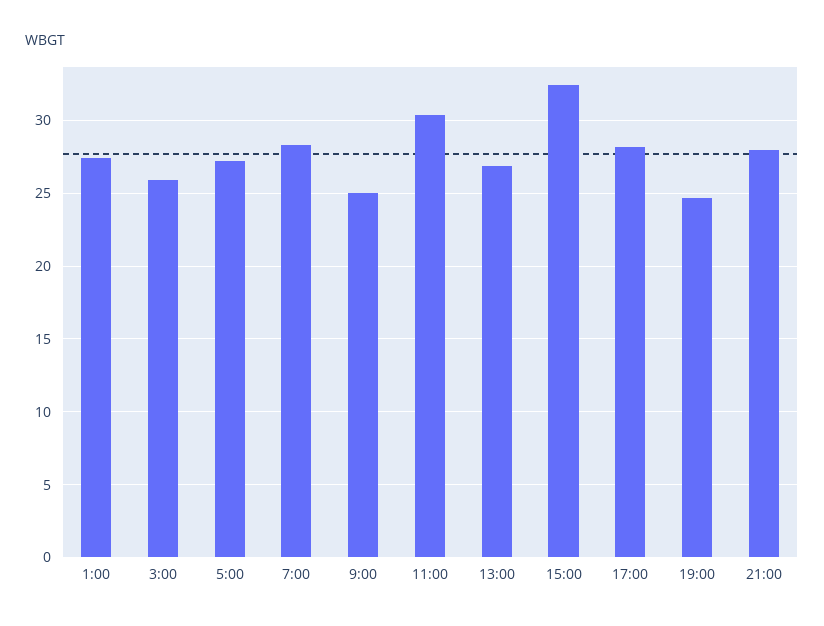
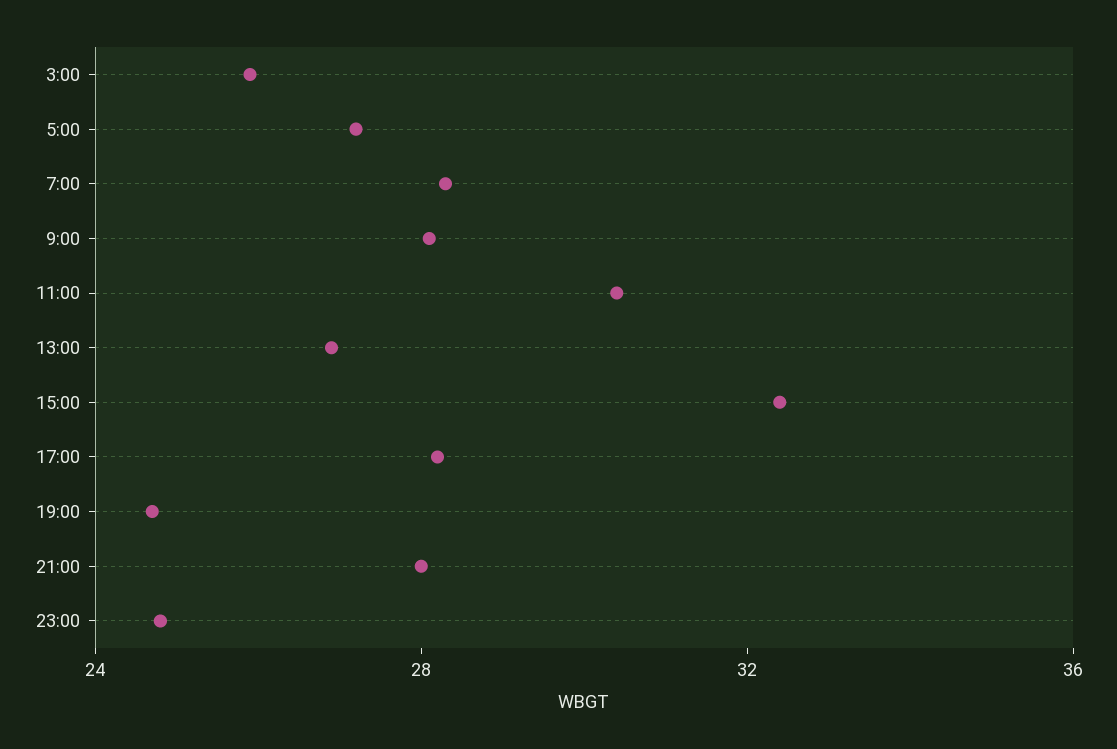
1:00: 27.5 -> none
9:00: 25 -> 28
23:00: none -> 25

